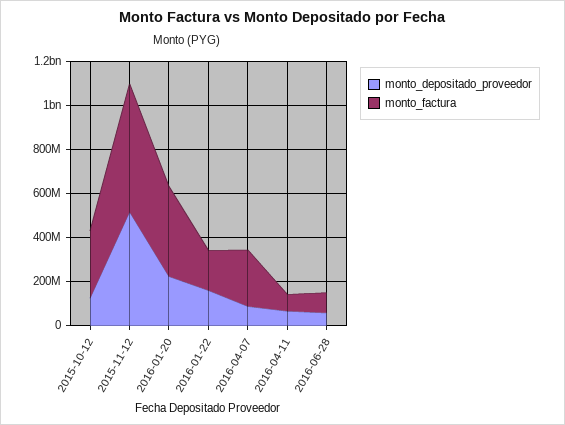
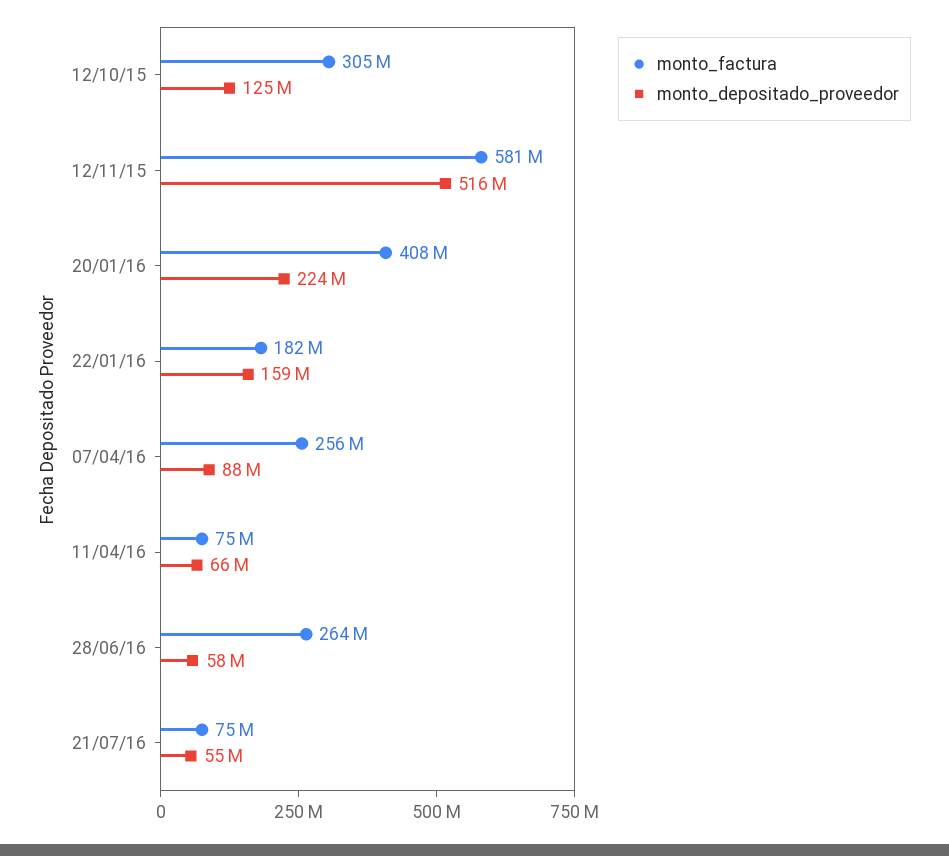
monto_factura, 2016-06-28: 100000000 -> 264000000
monto_factura, 21/07/16: none -> 75000000
monto_depositado_proveedor, 21/07/16: none -> 55000000

